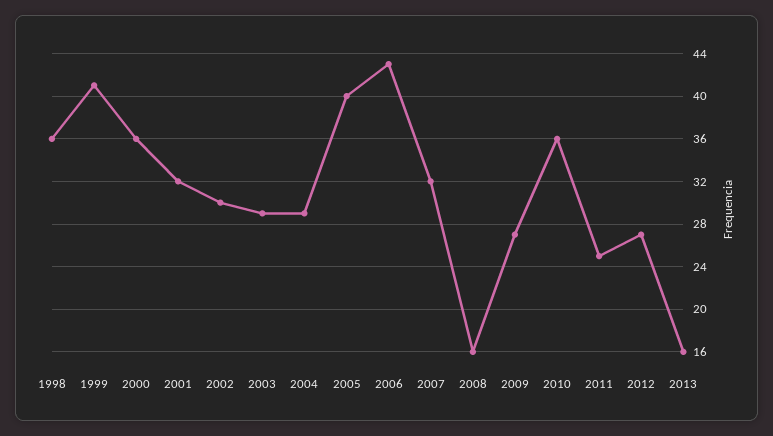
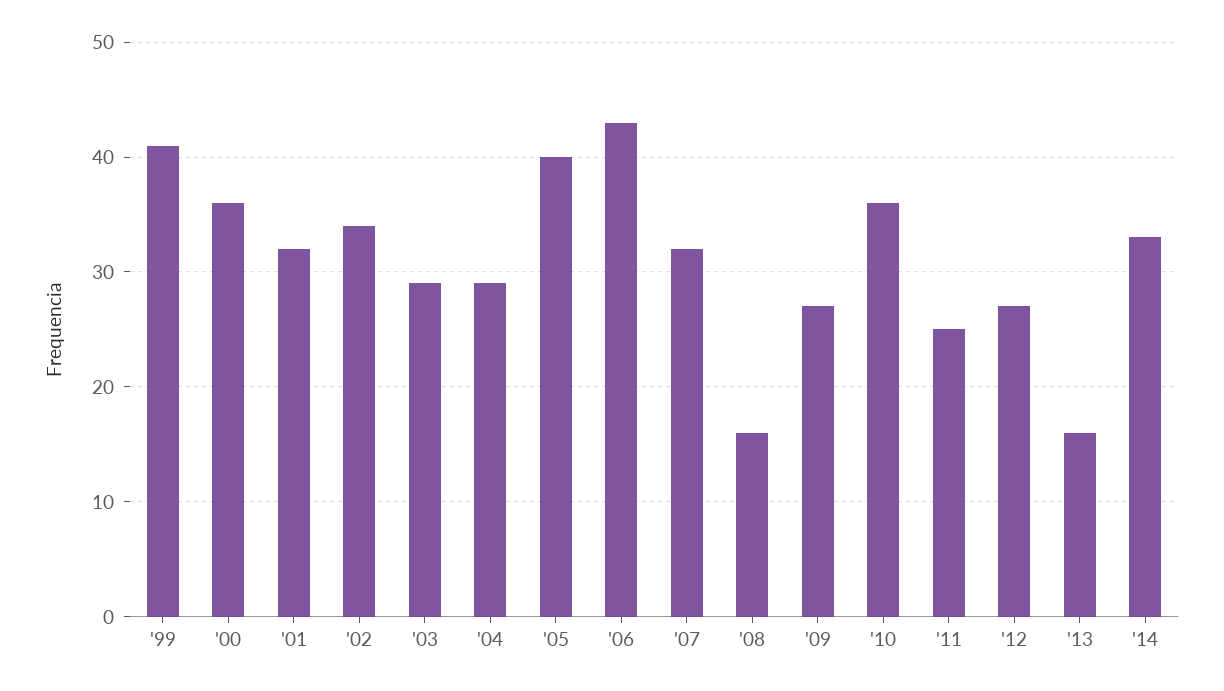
1998: 36 -> none
2002: 30 -> 34
'14: none -> 33

